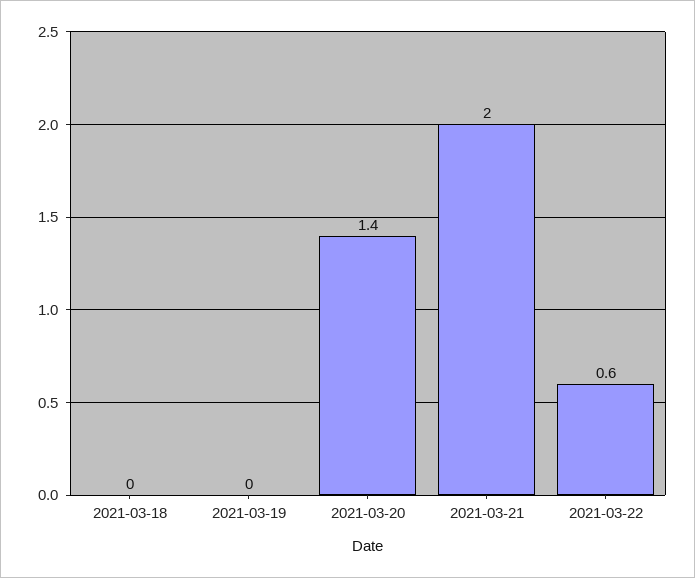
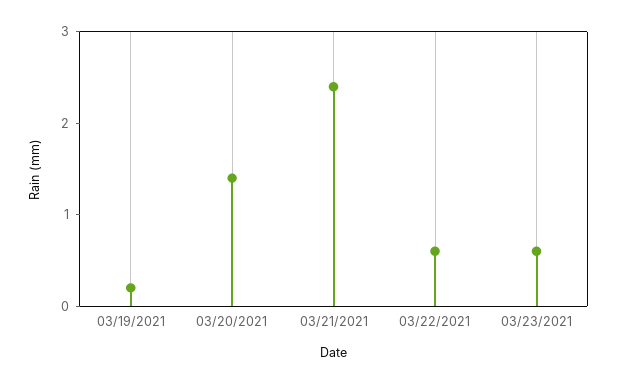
2021-03-18: 0 -> none
2021-03-19: 0 -> 0.2
2021-03-21: 2 -> 2.4
03/23/2021: none -> 0.6

